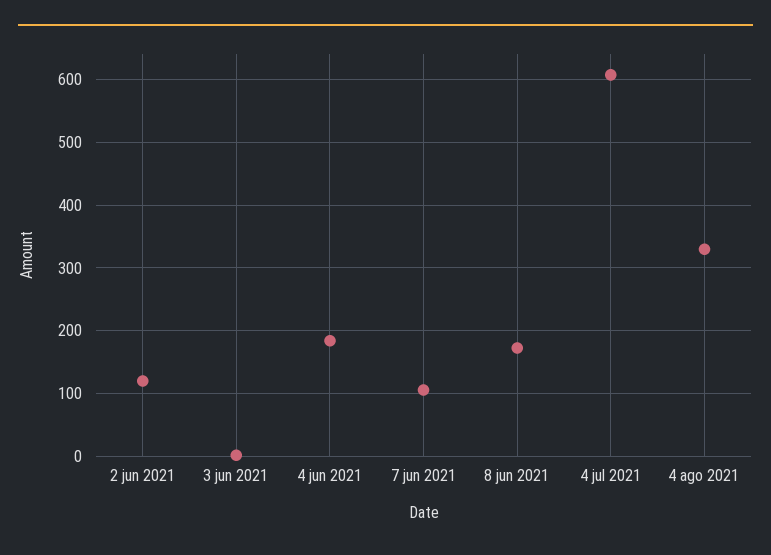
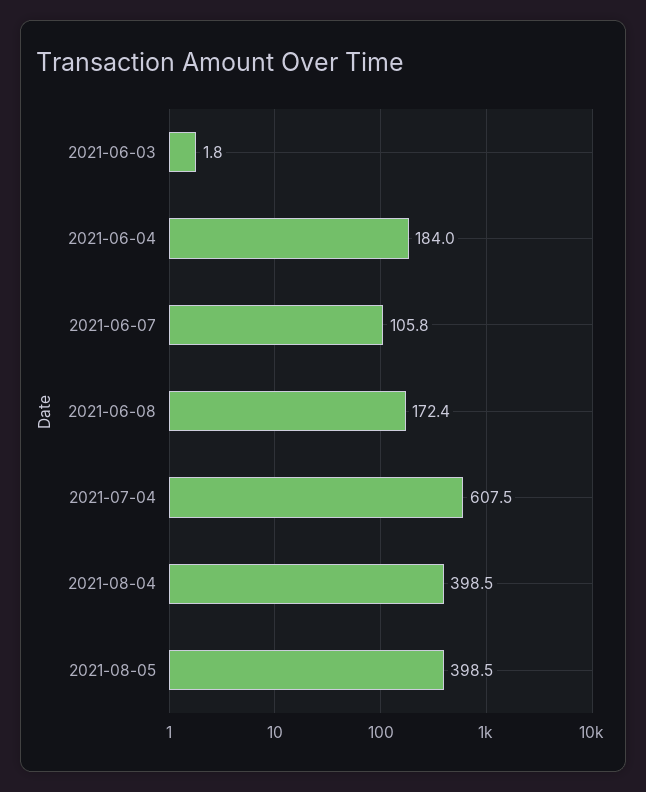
2 jun 2021: 120 -> none
4 ago 2021: 330 -> 398.5
2021-08-05: none -> 398.5

